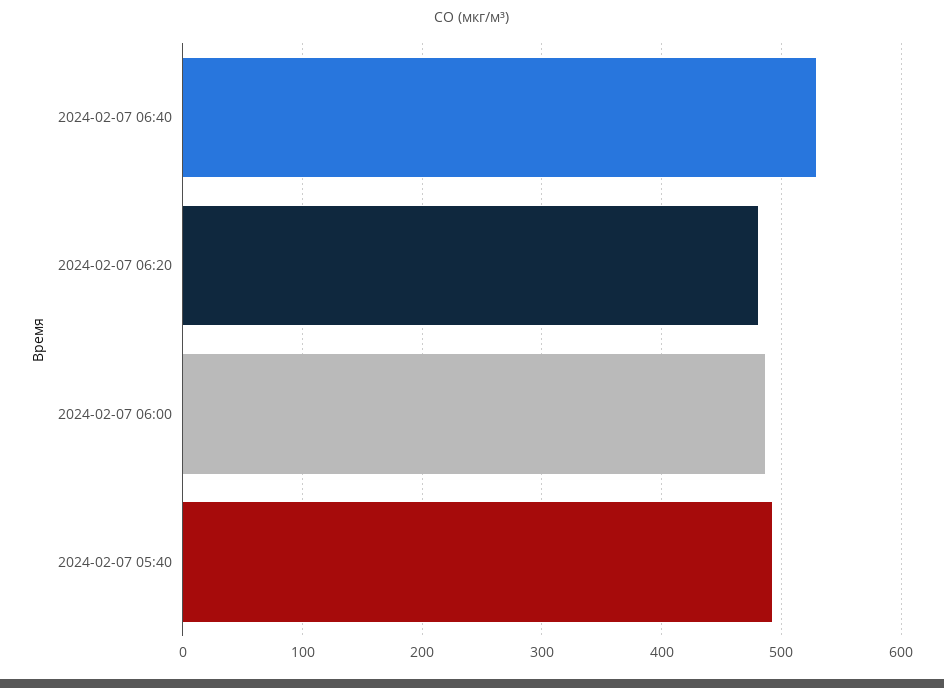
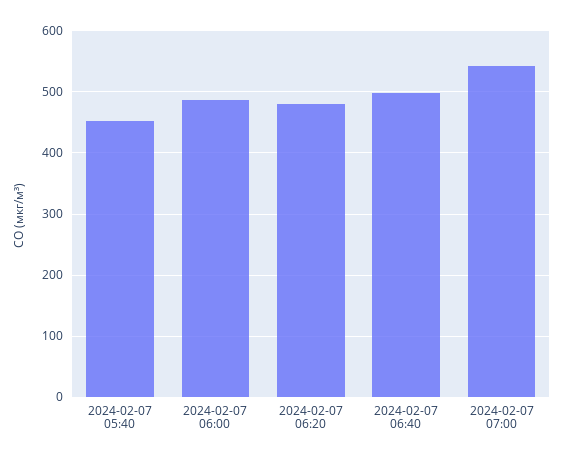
2024-02-07 06:40: 530 -> 500
2024-02-07 05:40: 490 -> 450
2024-02-07 07:00: none -> 540

